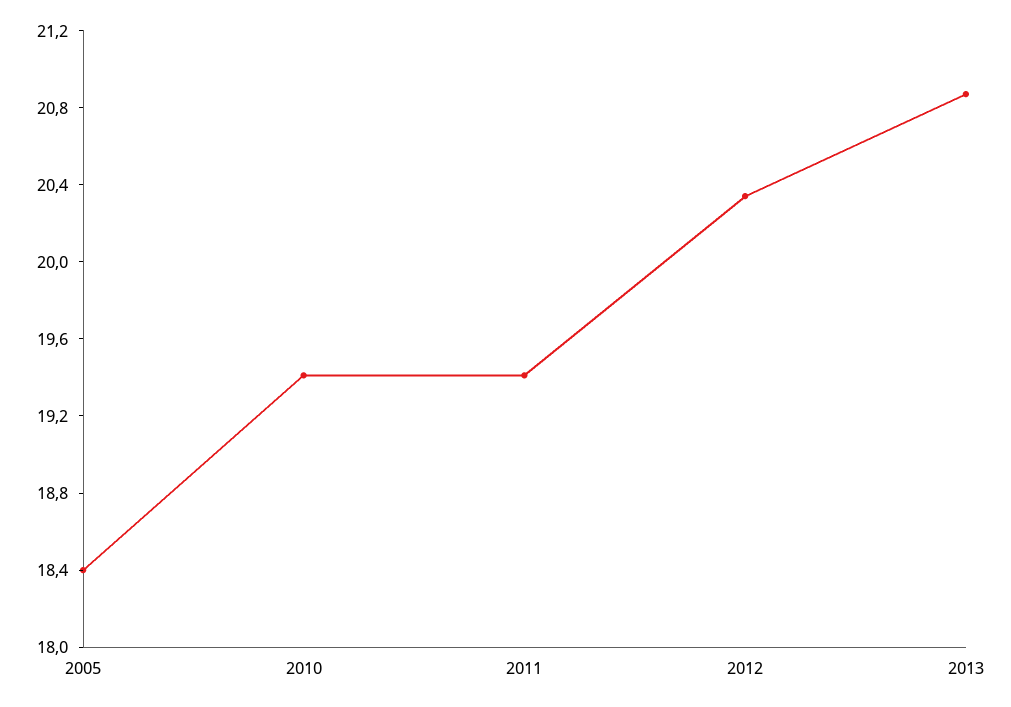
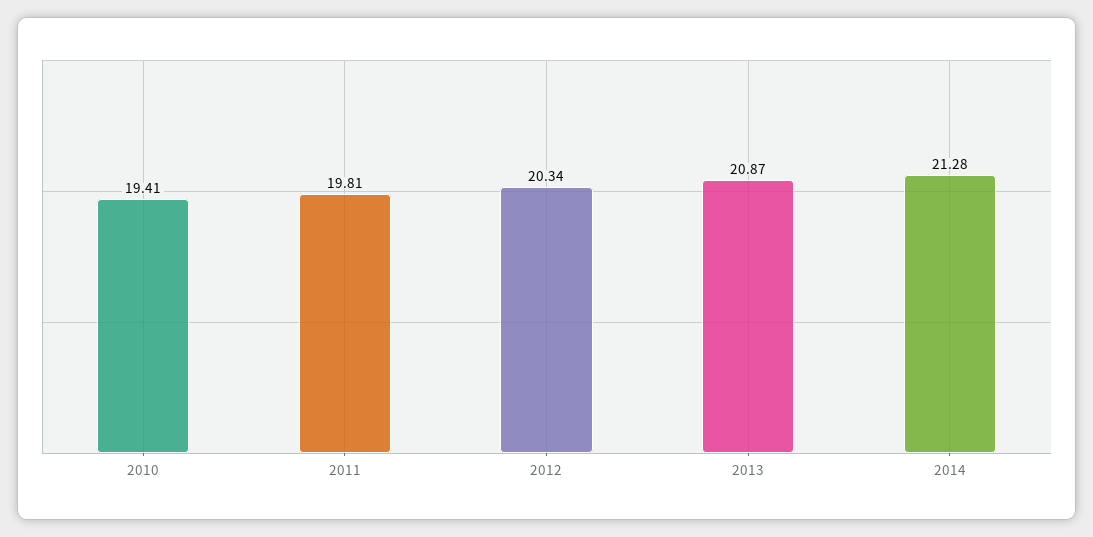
2005: 18.4 -> none
2011: 19.4 -> 19.81
2014: none -> 21.28

